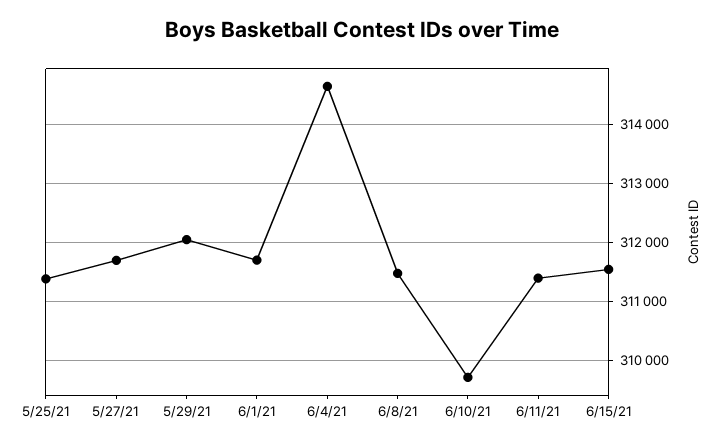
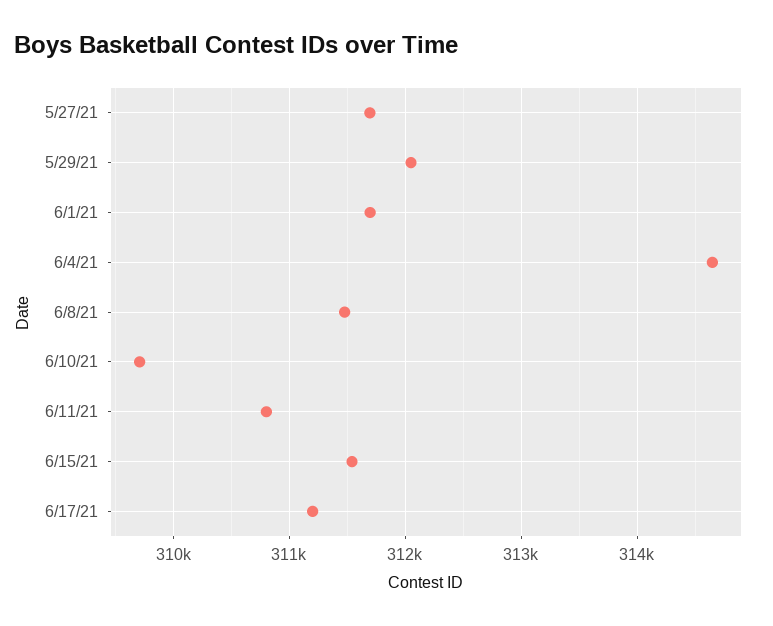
5/25/21: 311400 -> none
6/11/21: 311400 -> 310800
6/17/21: none -> 311200

